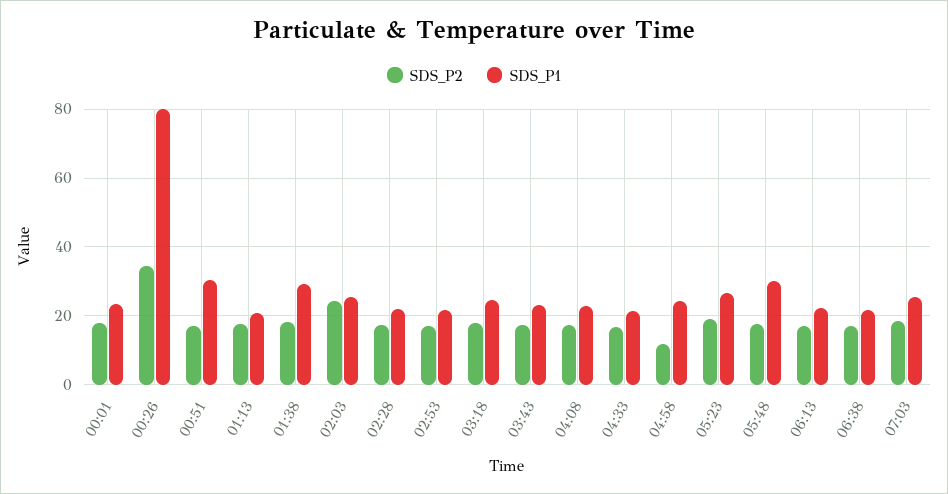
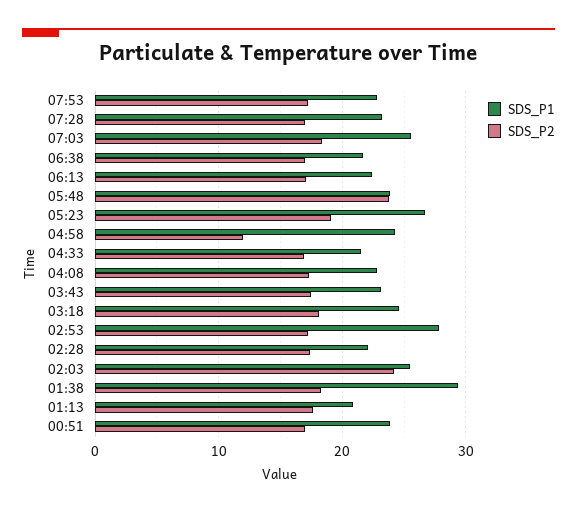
SDS_P2, 00:01: 18 -> none
SDS_P1, 00:01: 24 -> none
SDS_P2, 00:26: 34 -> none
SDS_P1, 00:26: 80 -> none
SDS_P1, 00:51: 30 -> 24
SDS_P1, 02:53: 22 -> 28
SDS_P2, 05:48: 18 -> 24
SDS_P1, 05:48: 30 -> 24
SDS_P1, 07:53: none -> 23
SDS_P2, 07:53: none -> 17
SDS_P1, 07:28: none -> 23
SDS_P2, 07:28: none -> 17

